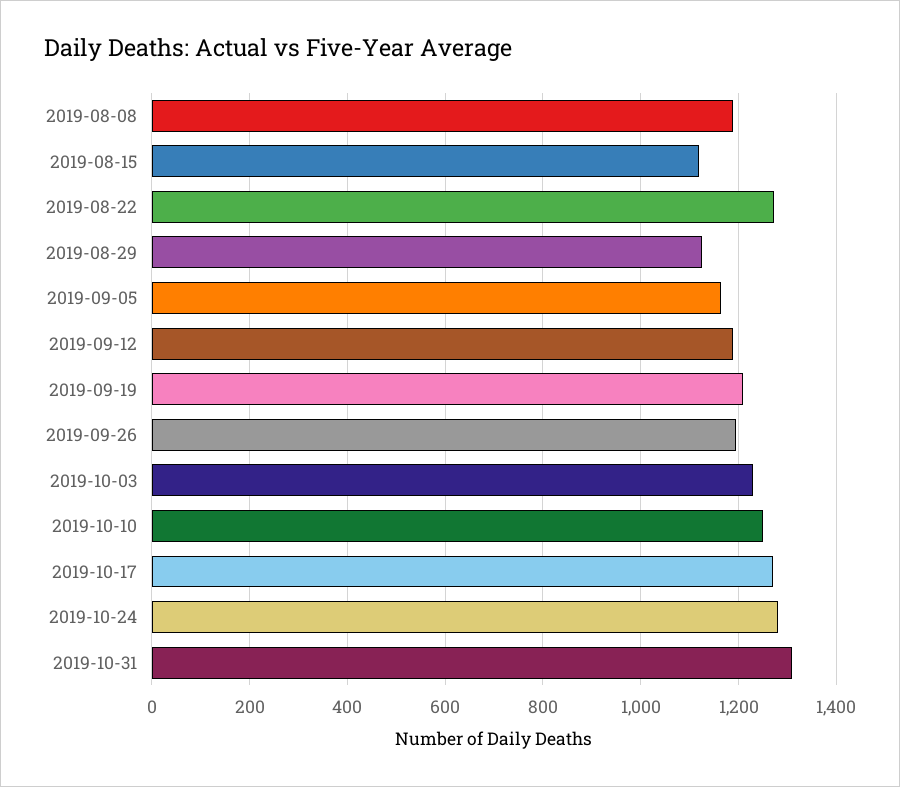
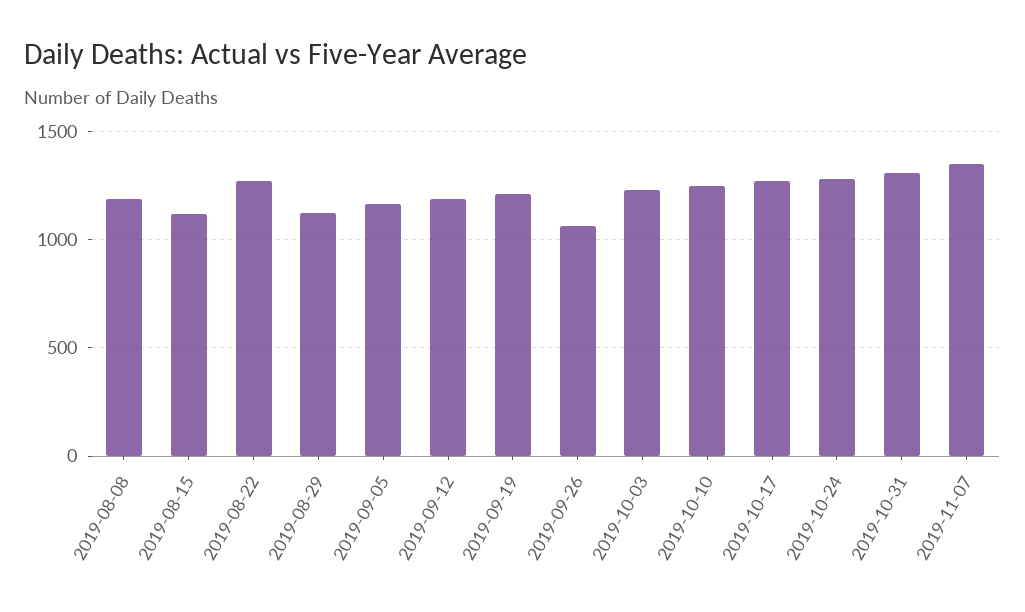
2019-09-26: 1200 -> 1050
2019-11-07: none -> 1350

